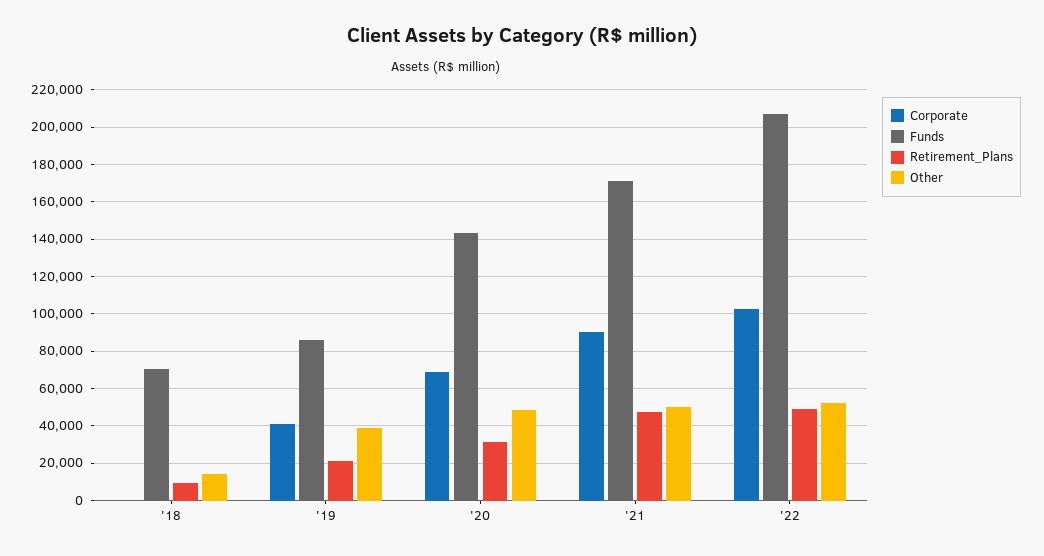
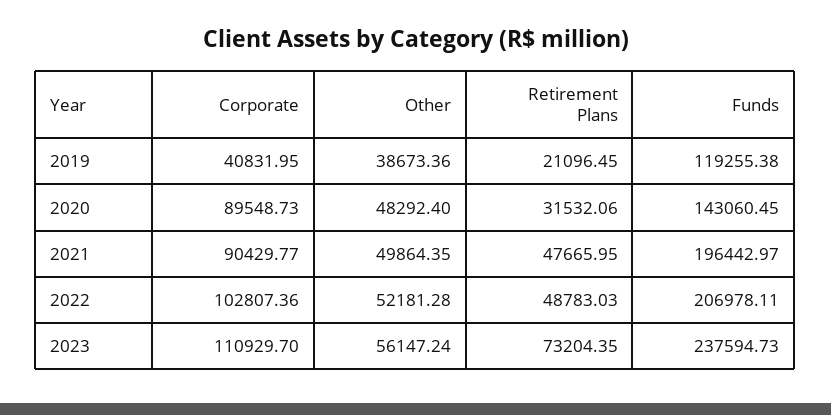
Corporate, '18: 0 -> none
Funds, '18: 70000 -> none
Retirement_Plans, '18: 10000 -> none
Other, '18: 15000 -> none
Funds, '19: 85000 -> 119255.38
Corporate, '20: 70000 -> 89548.73
Funds, '21: 170000 -> 196442.97
Corporate, 2023: none -> 110929.7
Other, 2023: none -> 56147.24
Retirement_Plans, 2023: none -> 73204.35
Funds, 2023: none -> 237594.73

